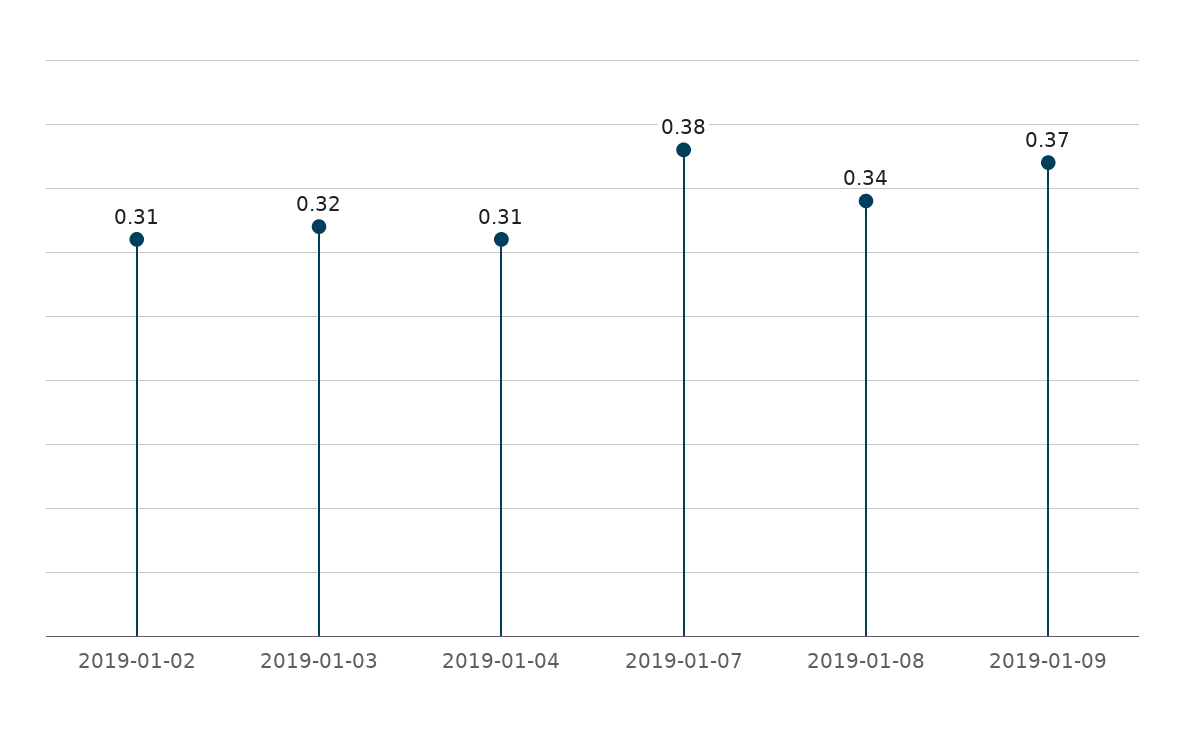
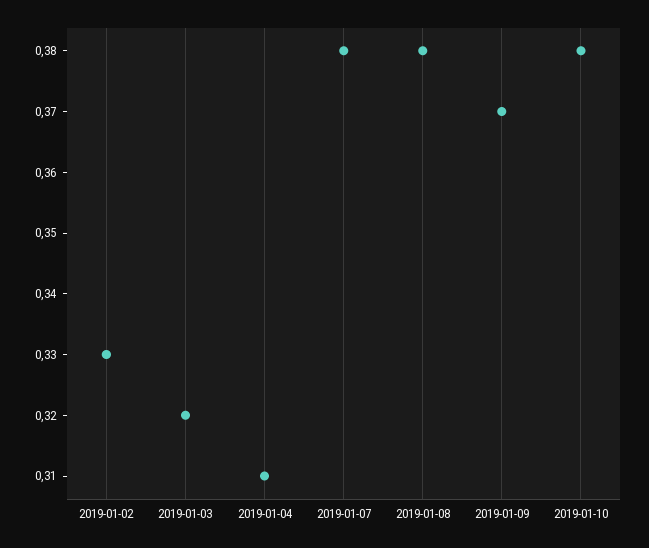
2019-01-02: 0.31 -> 0.33
2019-01-08: 0.34 -> 0.38
2019-01-10: none -> 0.38

